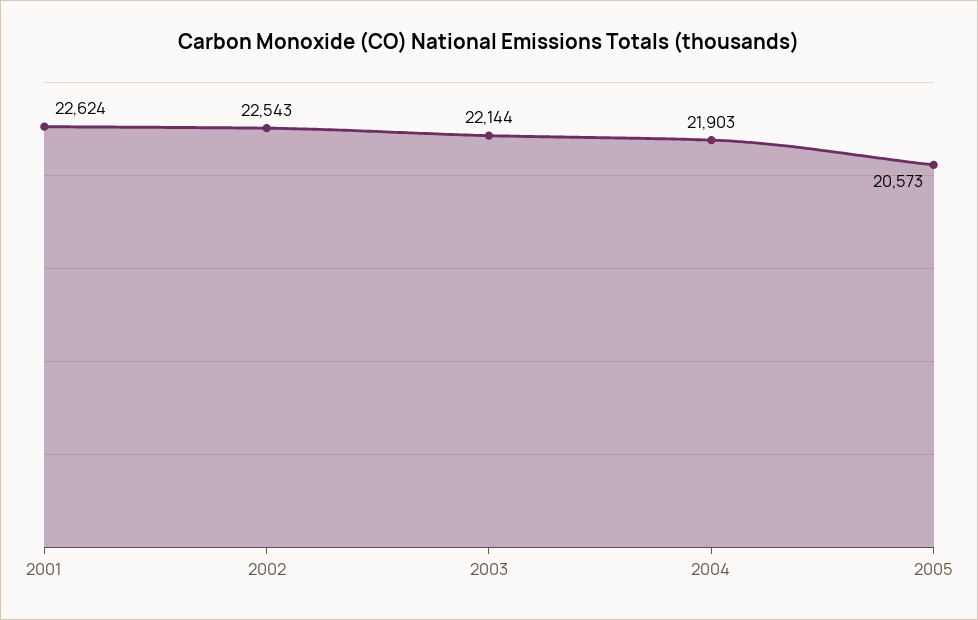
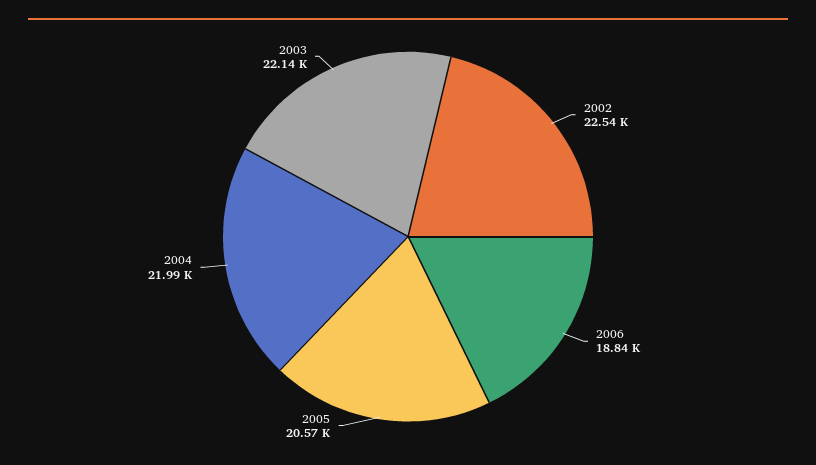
2001: 22624 -> none
2004: 21903 -> 21990
2006: none -> 18840

